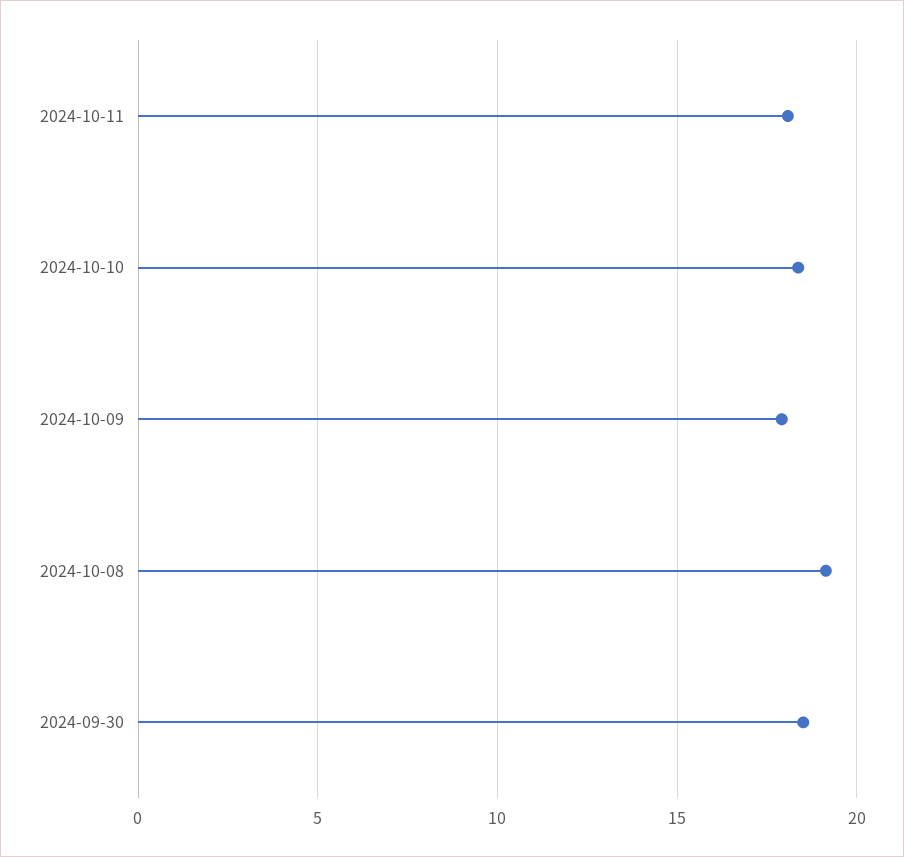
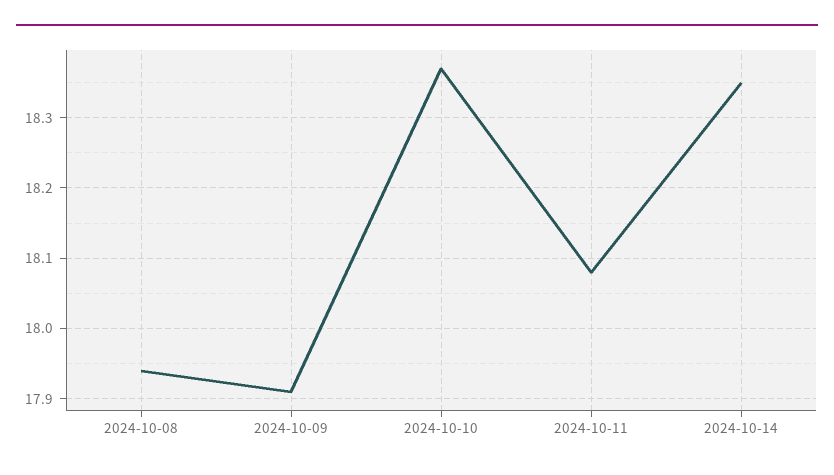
2024-10-08: 19 -> 17.94
2024-09-30: 18.5 -> none
2024-10-14: none -> 18.35

